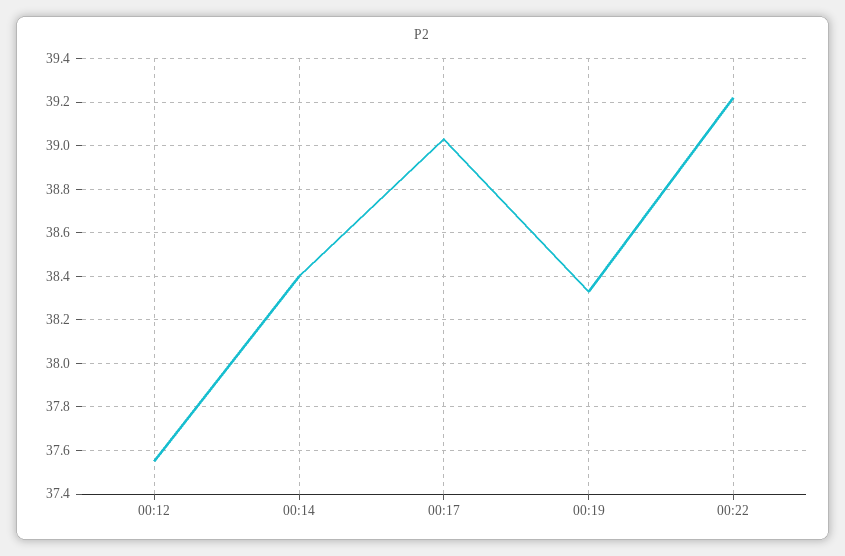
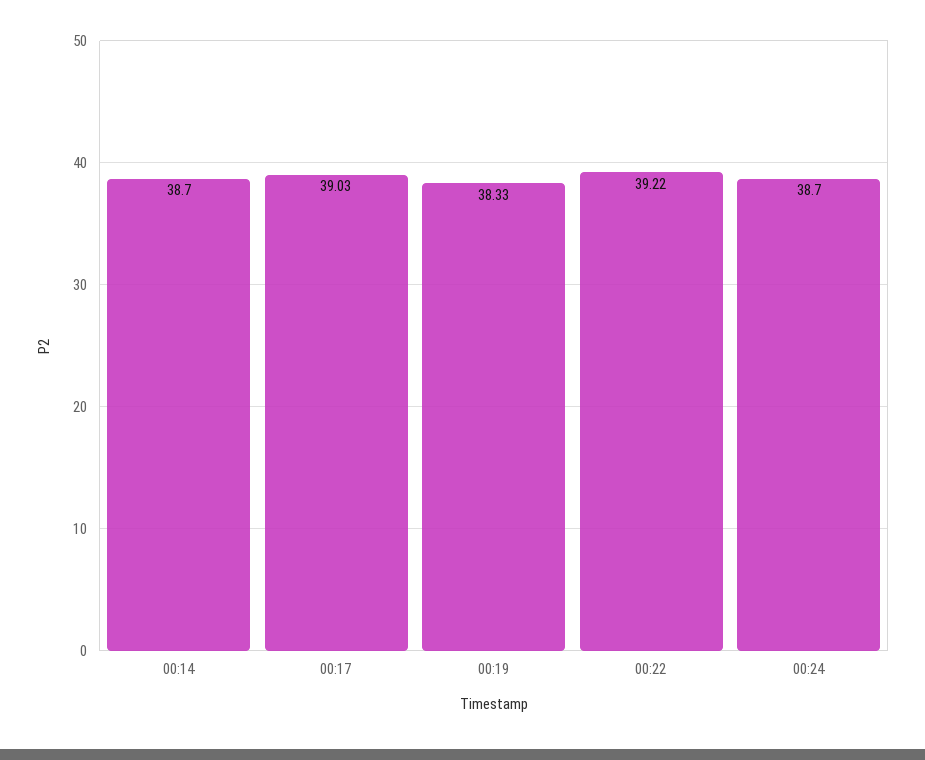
00:12: 37.55 -> none
00:14: 38.4 -> 38.7
00:24: none -> 38.7

